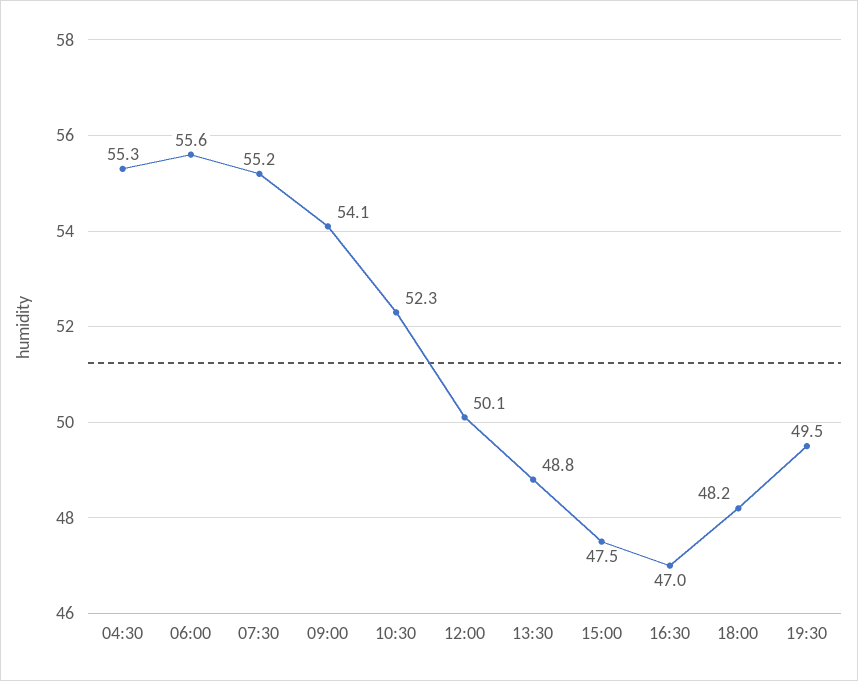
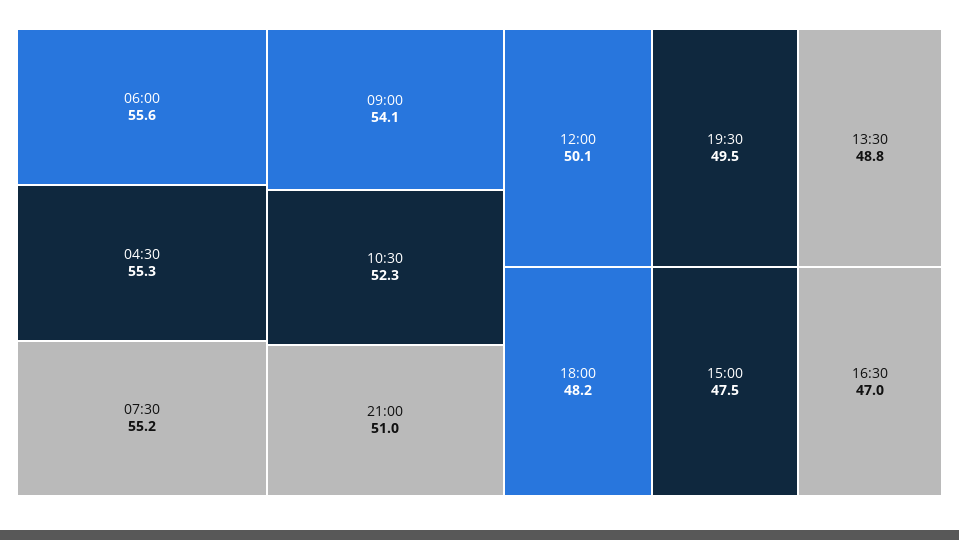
21:00: none -> 51

